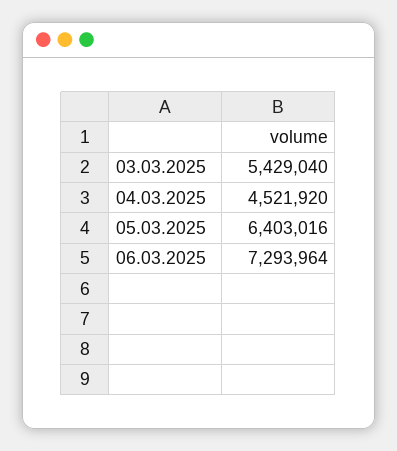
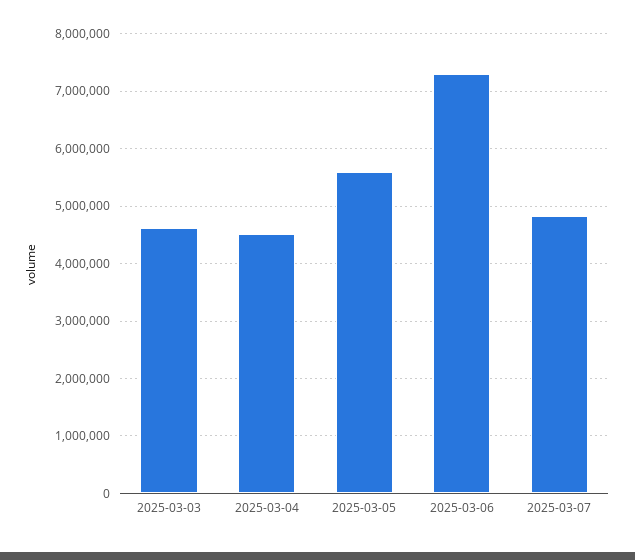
03.03.2025: 5429040 -> 4600000
05.03.2025: 6403016 -> 5600000
2025-03-07: none -> 4800000

